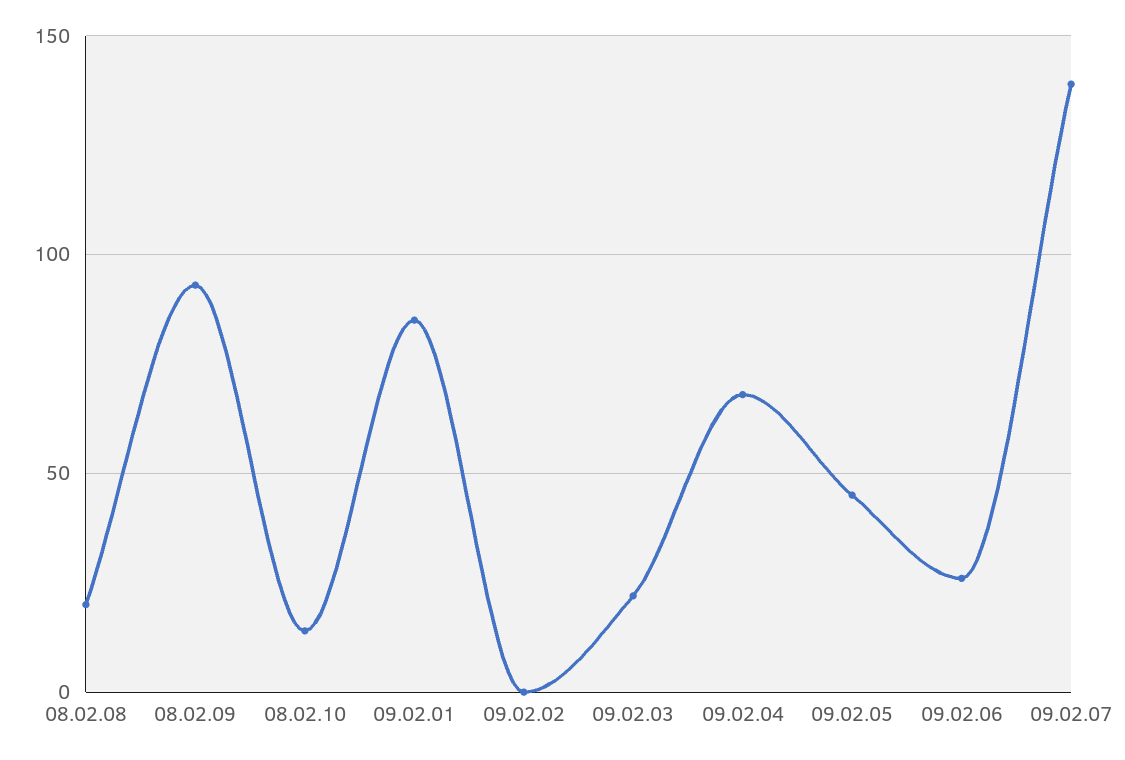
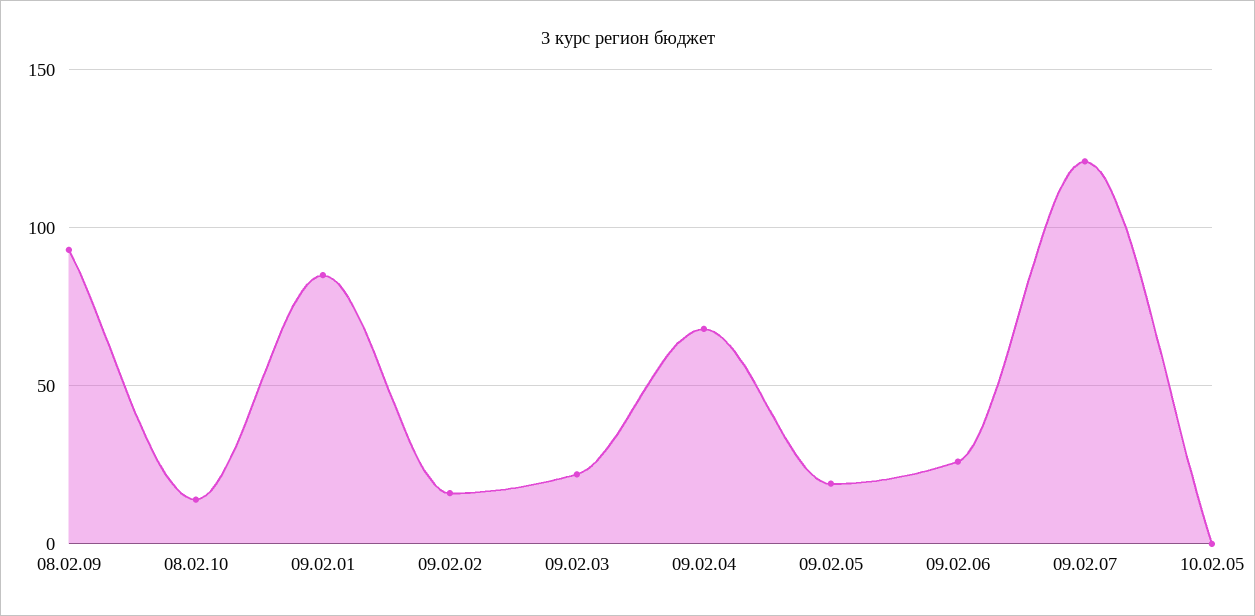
08.02.08: 20 -> none
09.02.02: 0 -> 15
09.02.05: 45 -> 20
09.02.07: 140 -> 120
10.02.05: none -> 0

